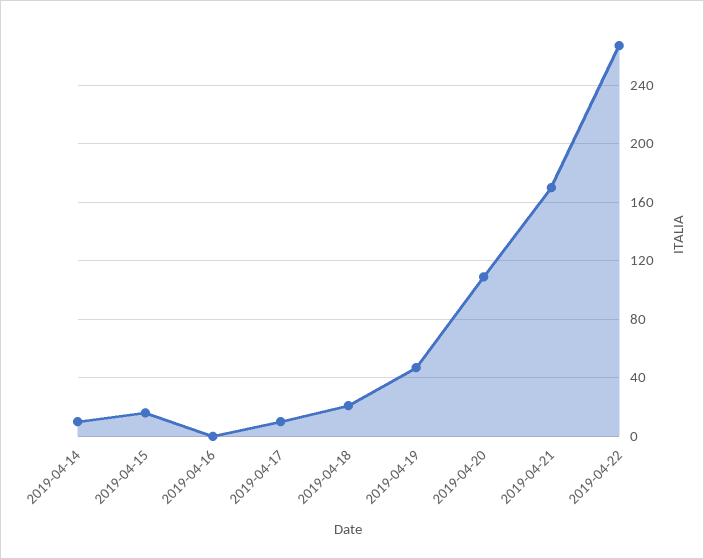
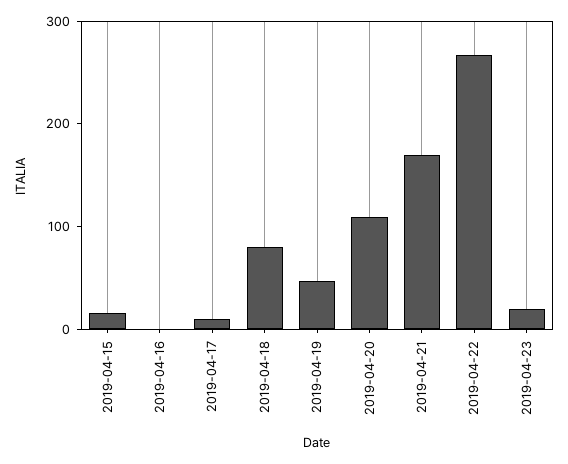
2019-04-14: 10 -> none
2019-04-18: 20 -> 80
2019-04-23: none -> 20

